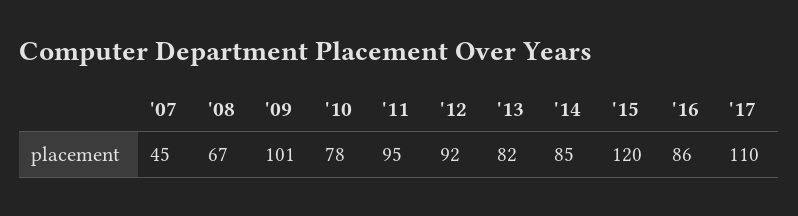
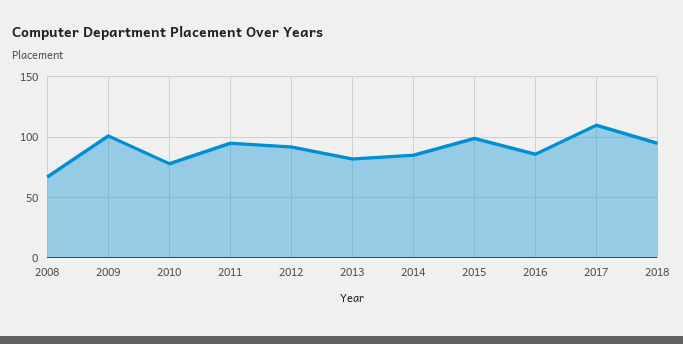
'07: 45 -> none
'15: 120 -> 100
2018: none -> 95

